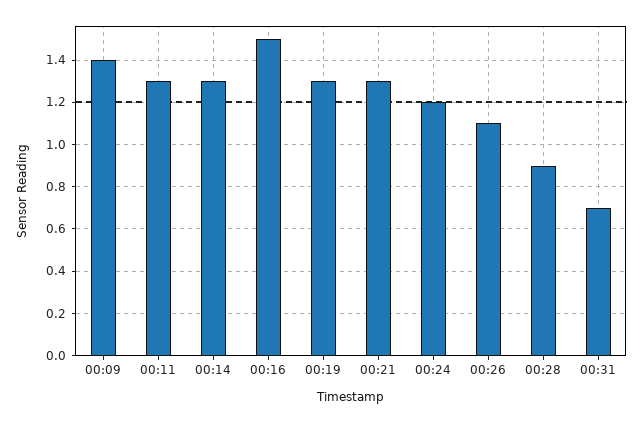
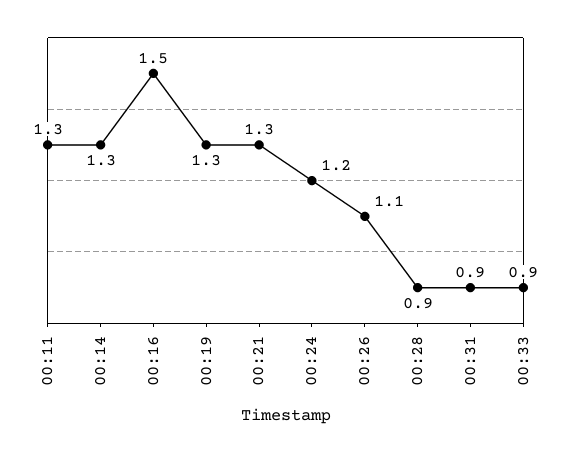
00:09: 1.4 -> none
00:31: 0.7 -> 0.9
00:33: none -> 0.9

